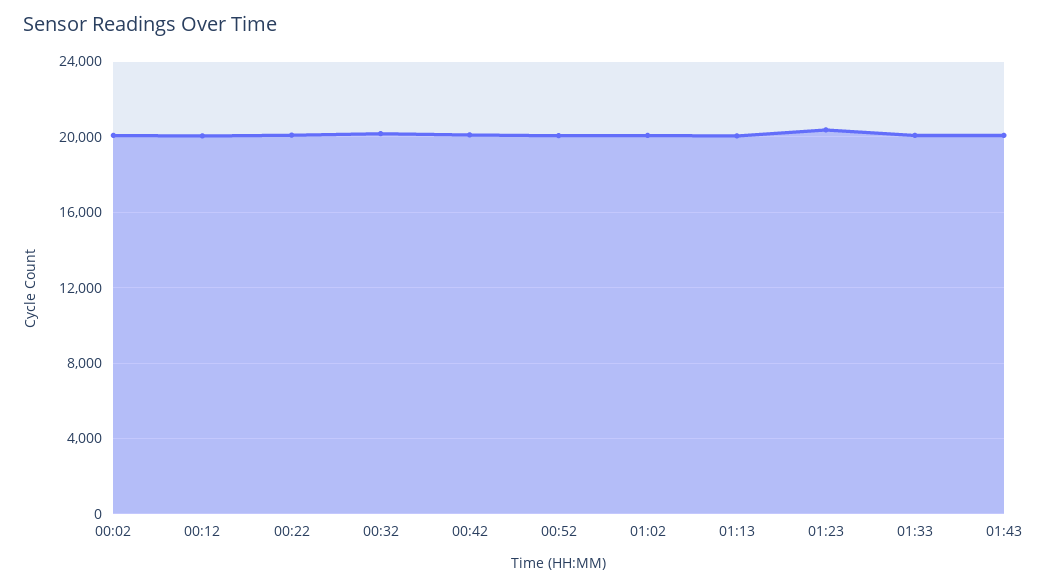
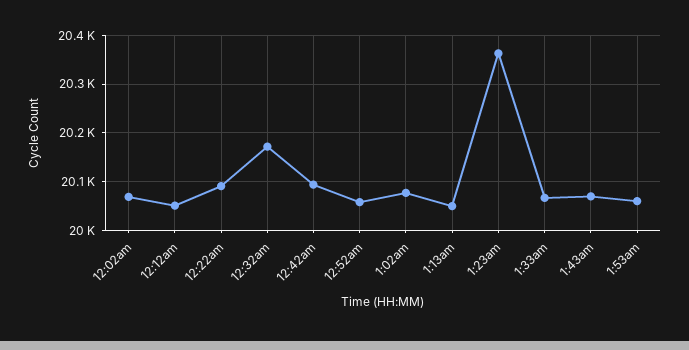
1:53am: none -> 20060

